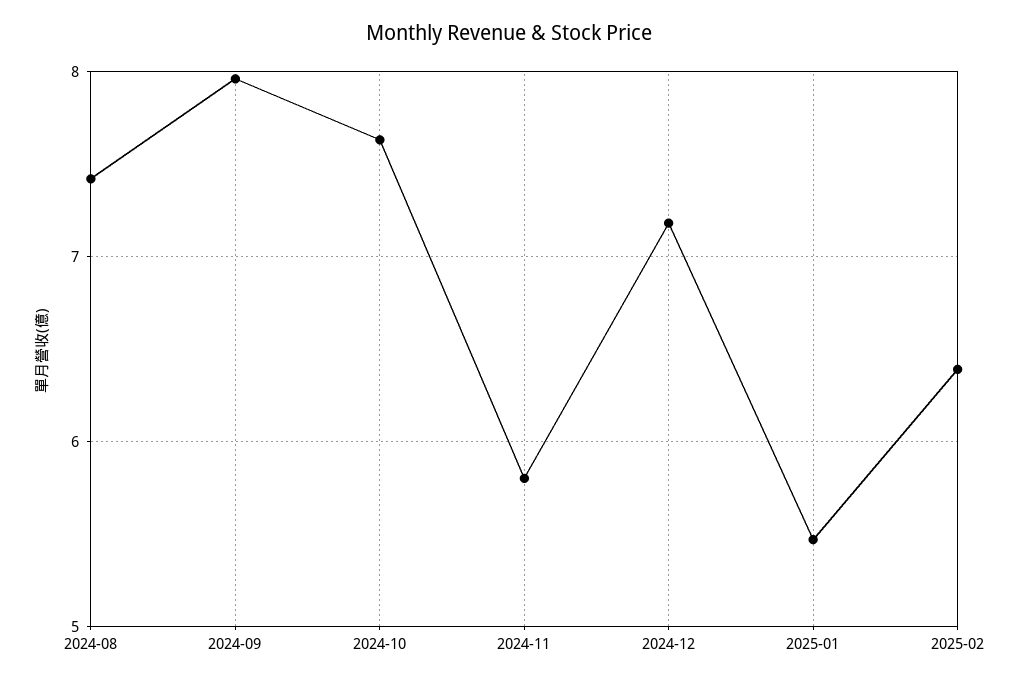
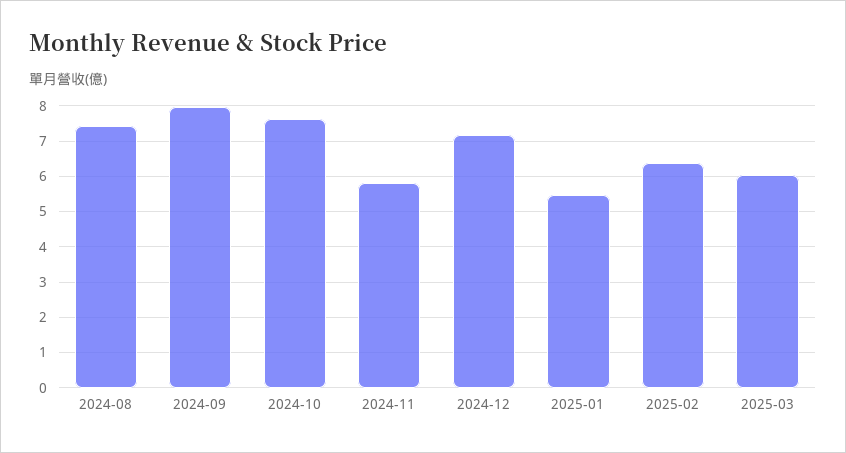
2025-03: none -> 6

